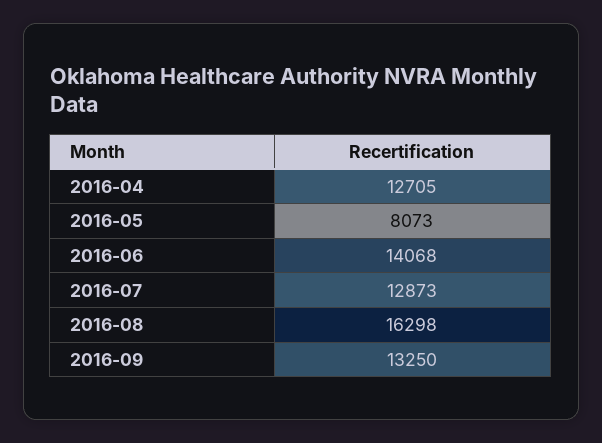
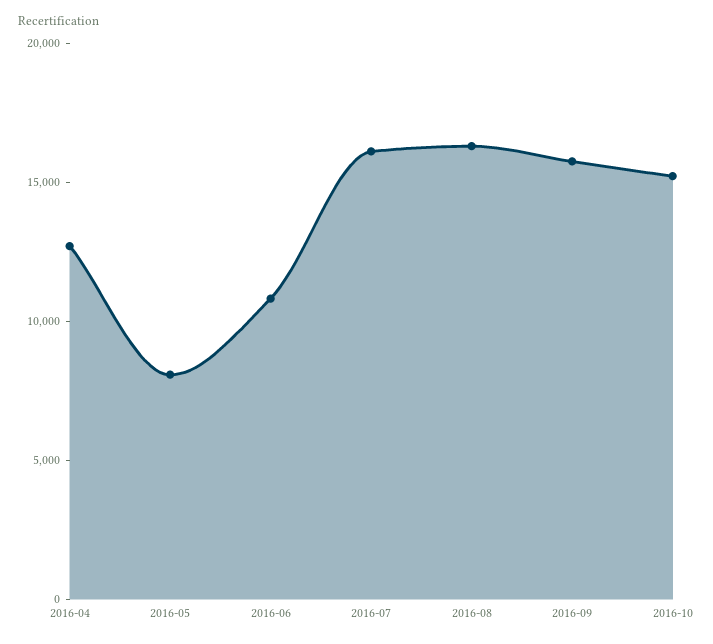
2016-06: 14068 -> 11000
2016-07: 12873 -> 16000
2016-09: 13250 -> 16000
2016-10: none -> 15000

